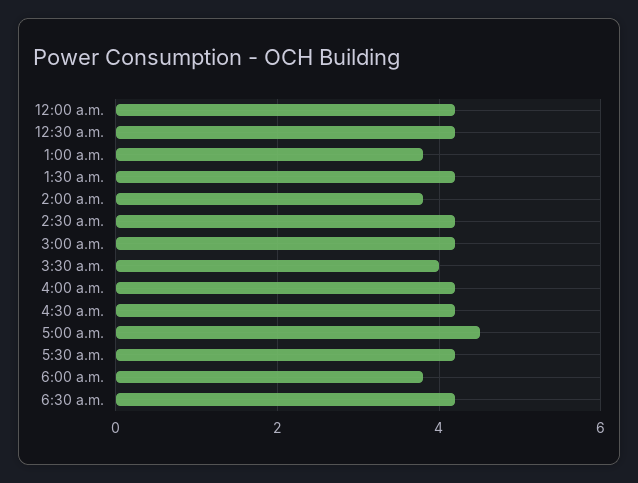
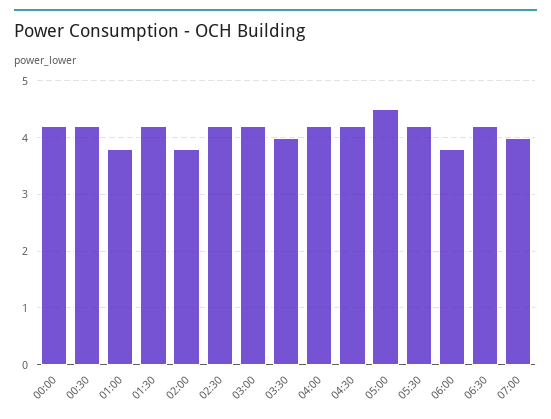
07:00: none -> 4

